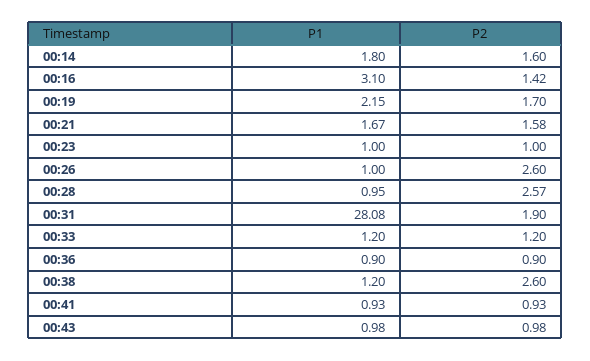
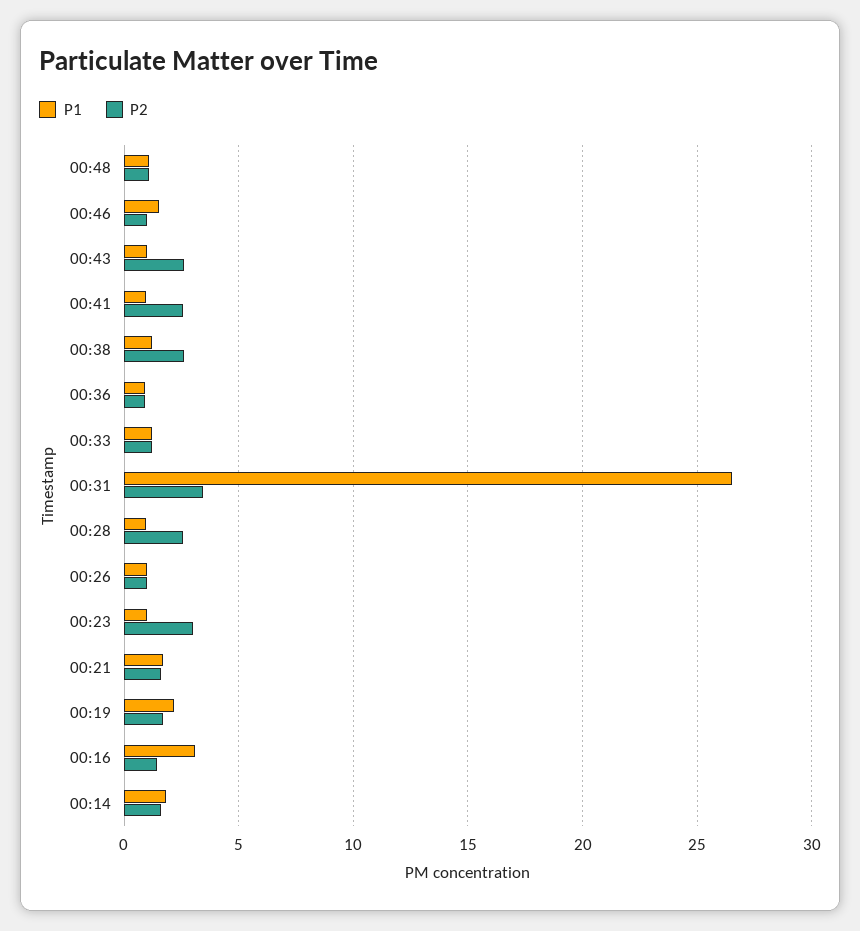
P2, 00:23: 1 -> 3
P2, 00:26: 2.6 -> 1
P1, 00:31: 28.08 -> 26.5
P2, 00:31: 1.9 -> 3.5
P2, 00:41: 0.93 -> 2.5
P2, 00:43: 0.98 -> 2.5
P1, 00:48: none -> 1
P2, 00:48: none -> 1
P1, 00:46: none -> 1.5
P2, 00:46: none -> 1

